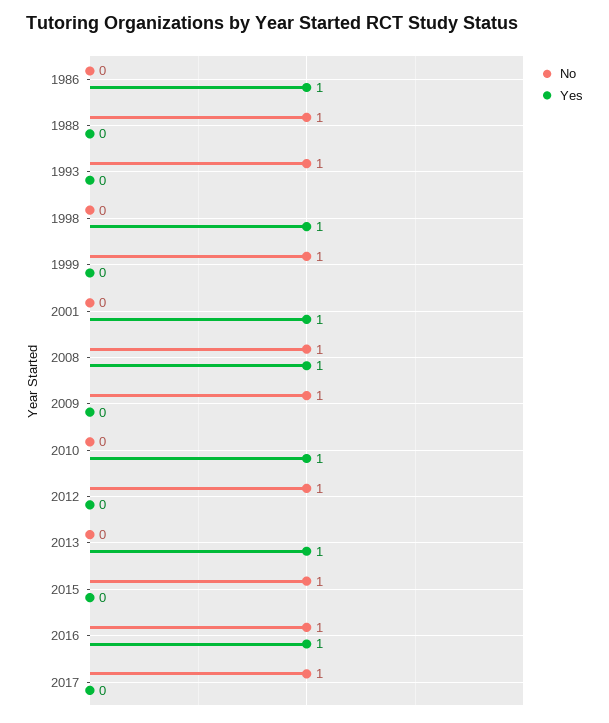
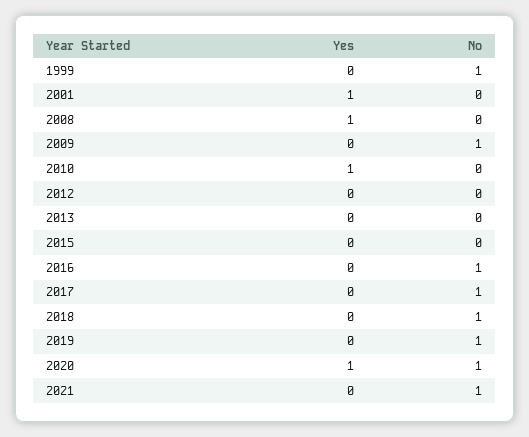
No, 1986: 0 -> none
Yes, 1986: 1 -> none
No, 1988: 1 -> none
Yes, 1988: 0 -> none
No, 1993: 1 -> none
Yes, 1993: 0 -> none
No, 1998: 0 -> none
Yes, 1998: 1 -> none
No, 2008: 1 -> 0
No, 2012: 1 -> 0
Yes, 2013: 1 -> 0
No, 2015: 1 -> 0
Yes, 2016: 1 -> 0
Yes, 2018: none -> 0
No, 2018: none -> 1
Yes, 2019: none -> 0
No, 2019: none -> 1
Yes, 2020: none -> 1
No, 2020: none -> 1
Yes, 2021: none -> 0
No, 2021: none -> 1

